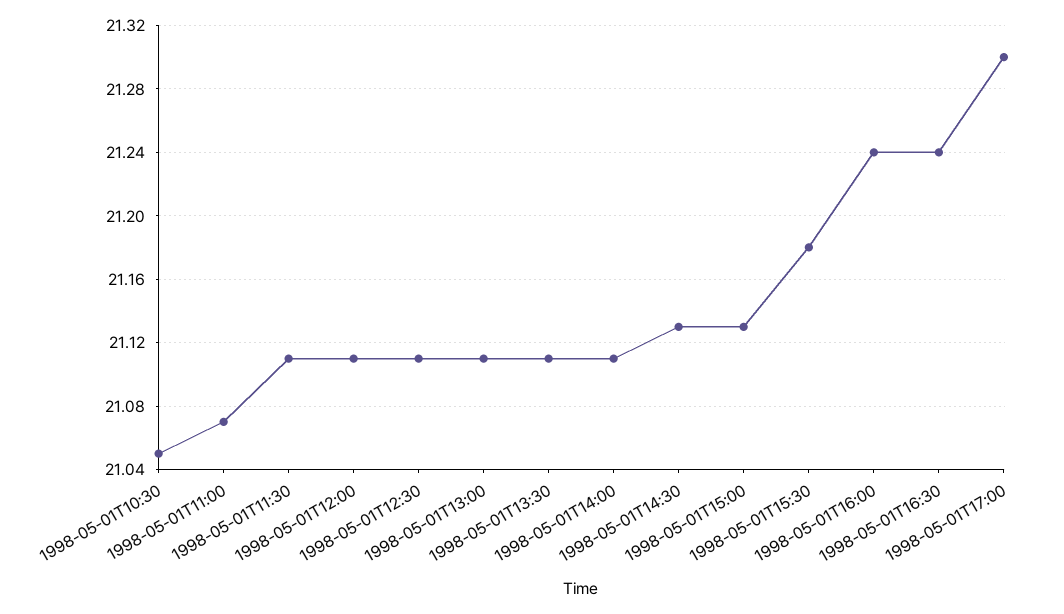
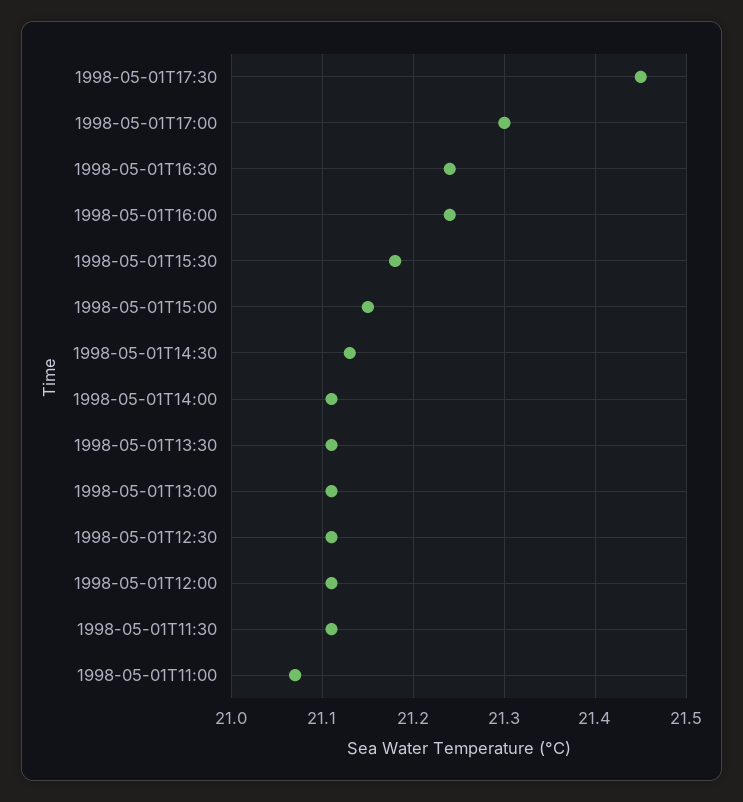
1998-05-01T10:30: 21.05 -> none
1998-05-01T15:00: 21.13 -> 21.15
1998-05-01T17:30: none -> 21.45

